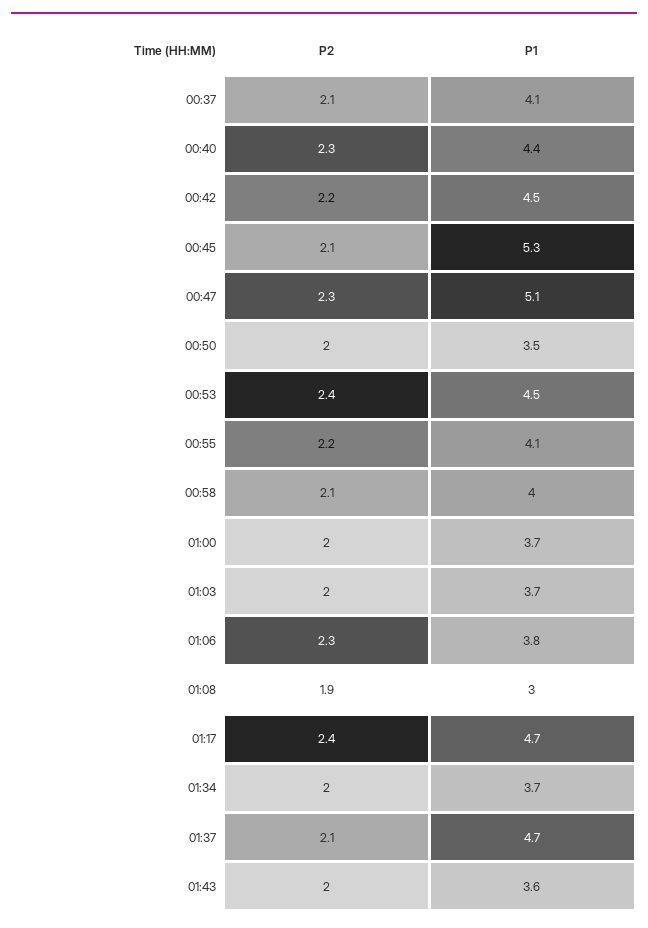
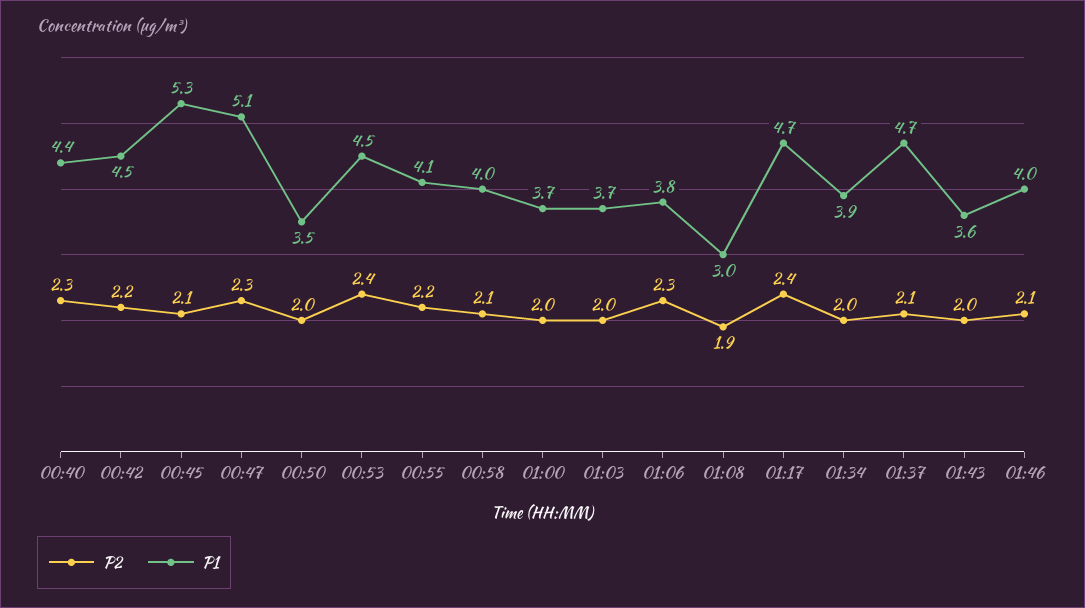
P2, 00:37: 2.1 -> none
P1, 00:37: 4.1 -> none
P1, 01:34: 3.7 -> 3.9
P2, 01:46: none -> 2.1
P1, 01:46: none -> 4

